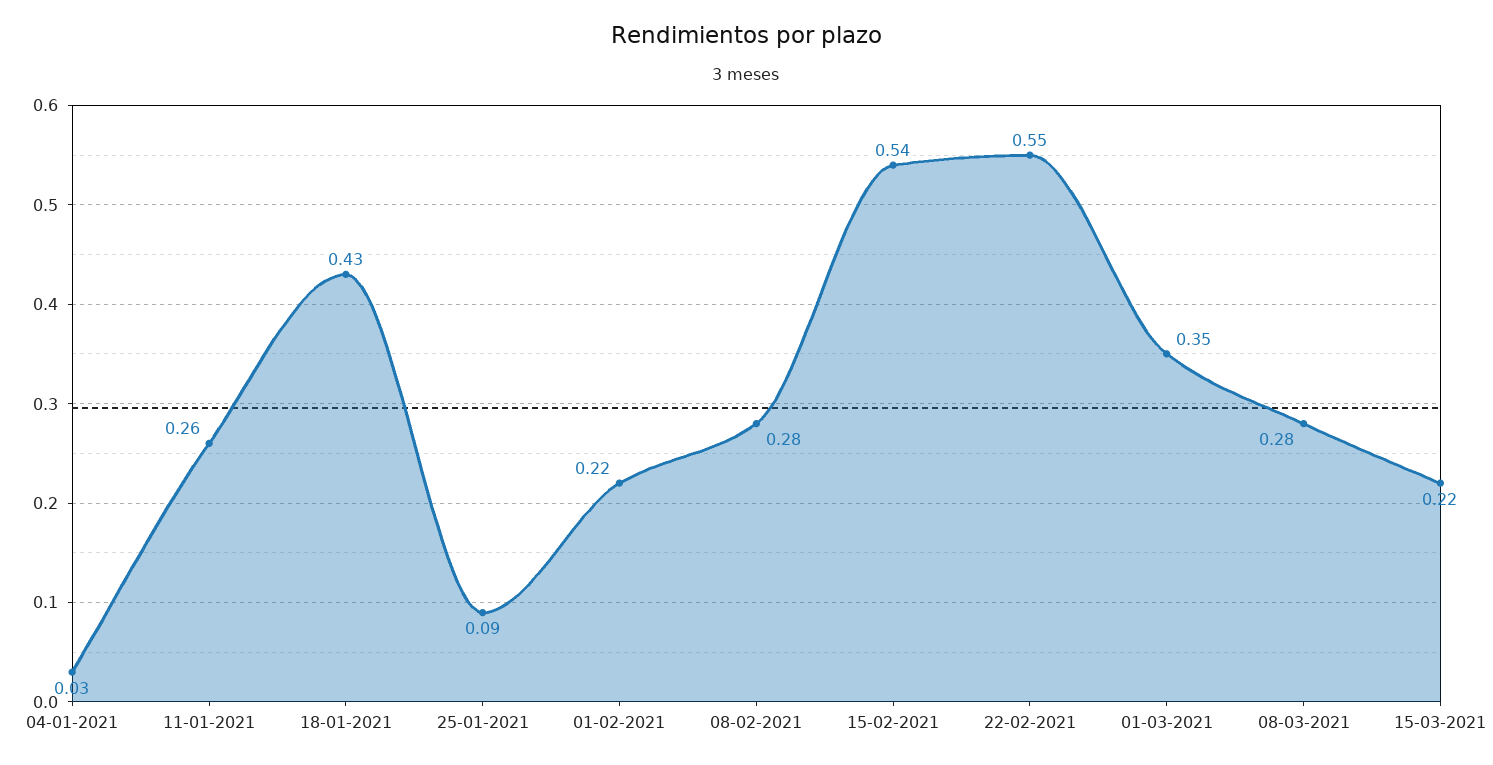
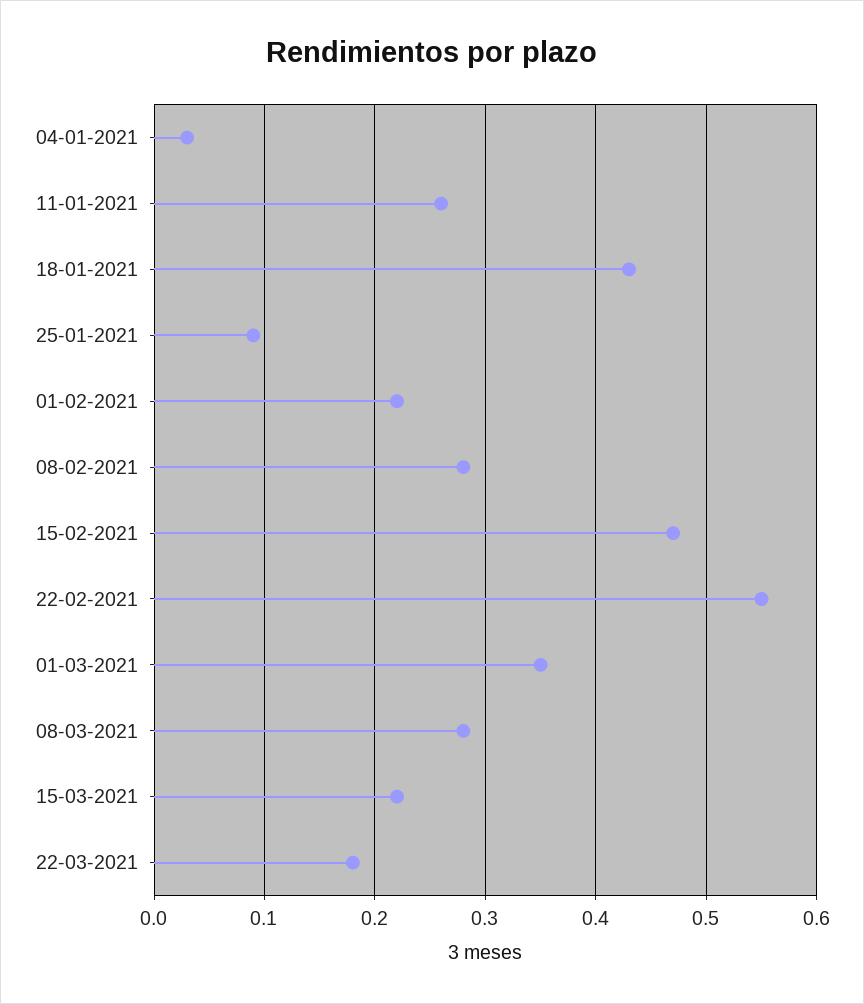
15-02-2021: 0.54 -> 0.47
22-03-2021: none -> 0.18

